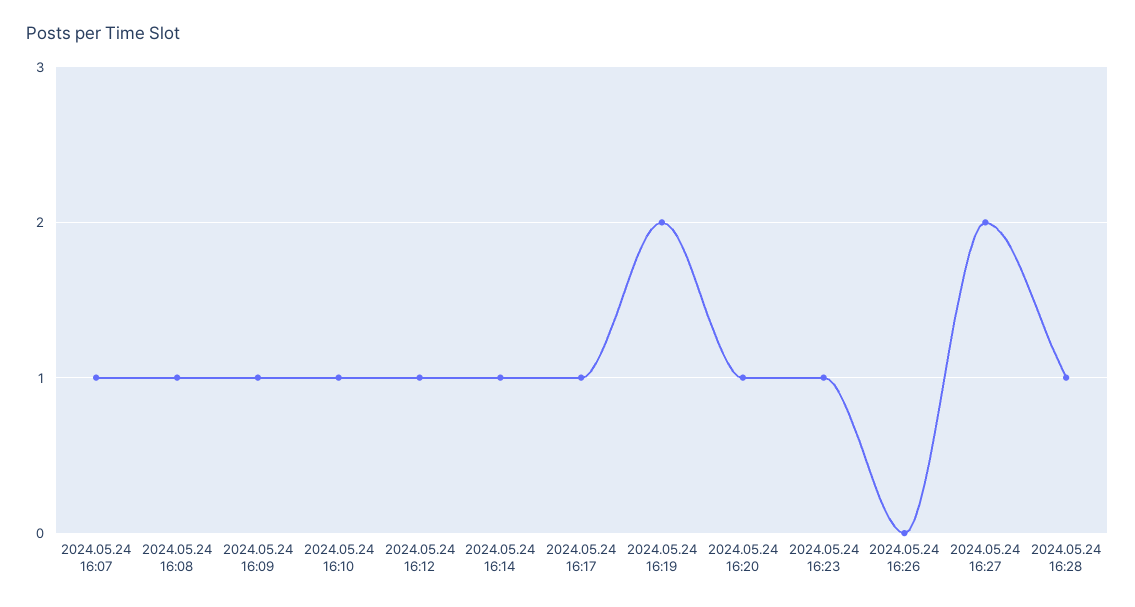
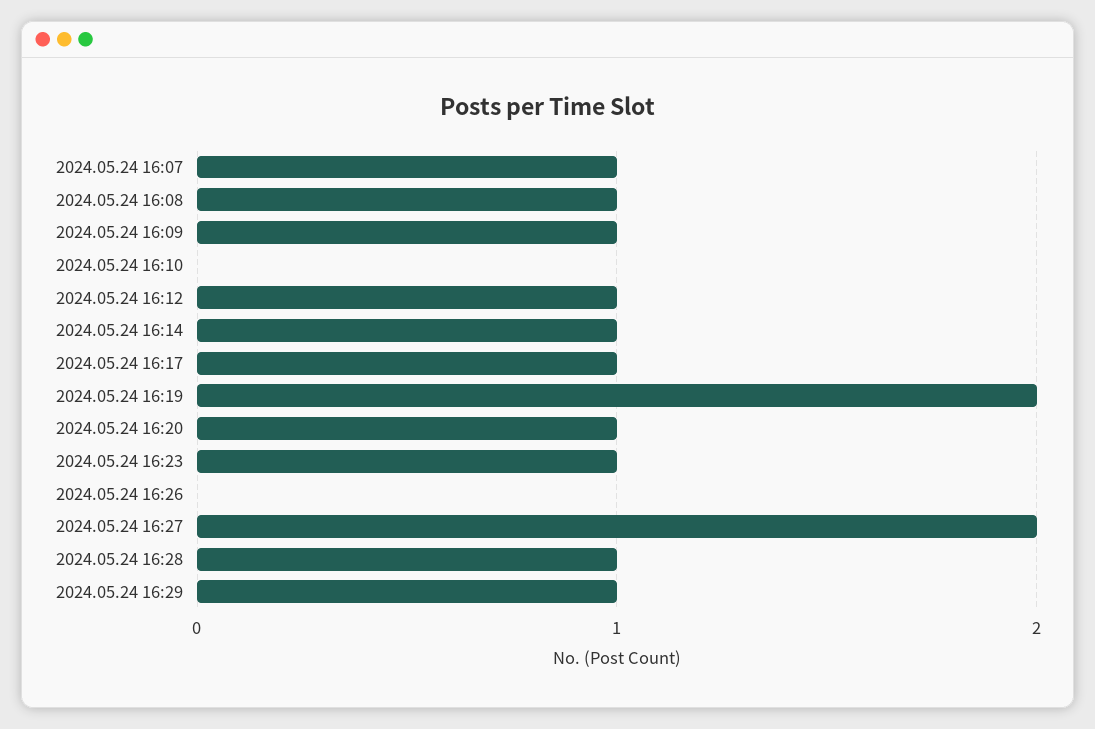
2024.05.24 16:10: 1 -> 0
2024.05.24 16:29: none -> 1

